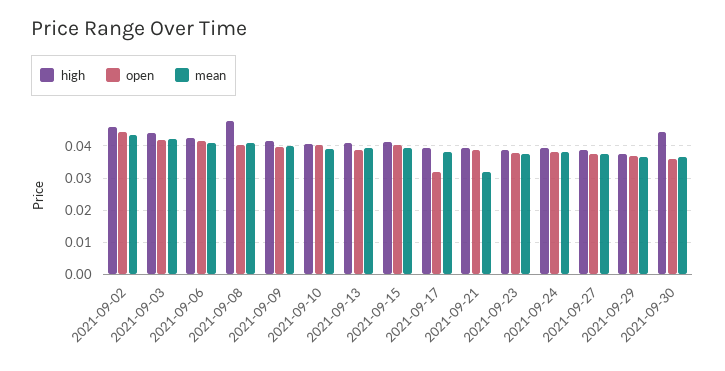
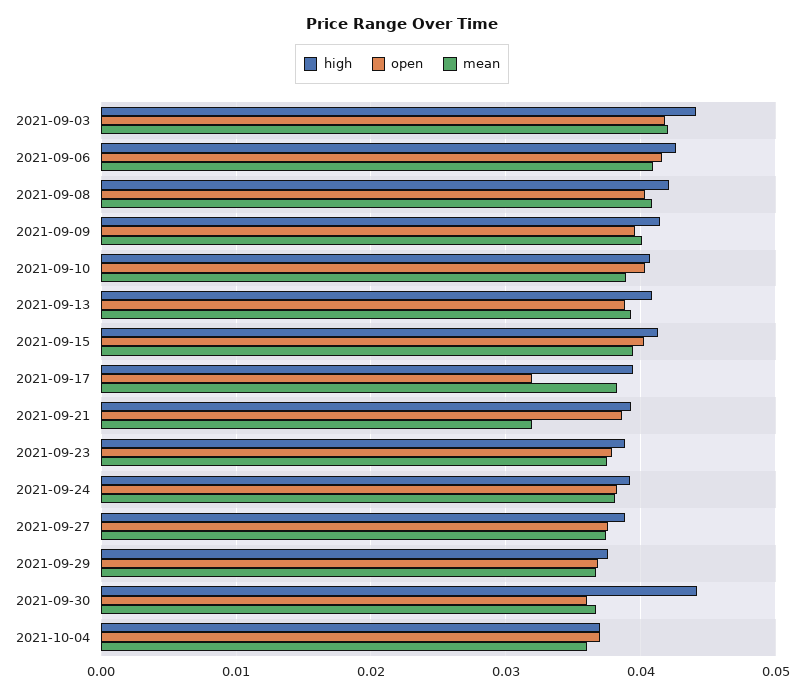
high, 2021-09-02: 0.046 -> none
open, 2021-09-02: 0.044 -> none
mean, 2021-09-02: 0.044 -> none
high, 2021-09-08: 0.048 -> 0.042
high, 2021-10-04: none -> 0.037
open, 2021-10-04: none -> 0.037
mean, 2021-10-04: none -> 0.036

